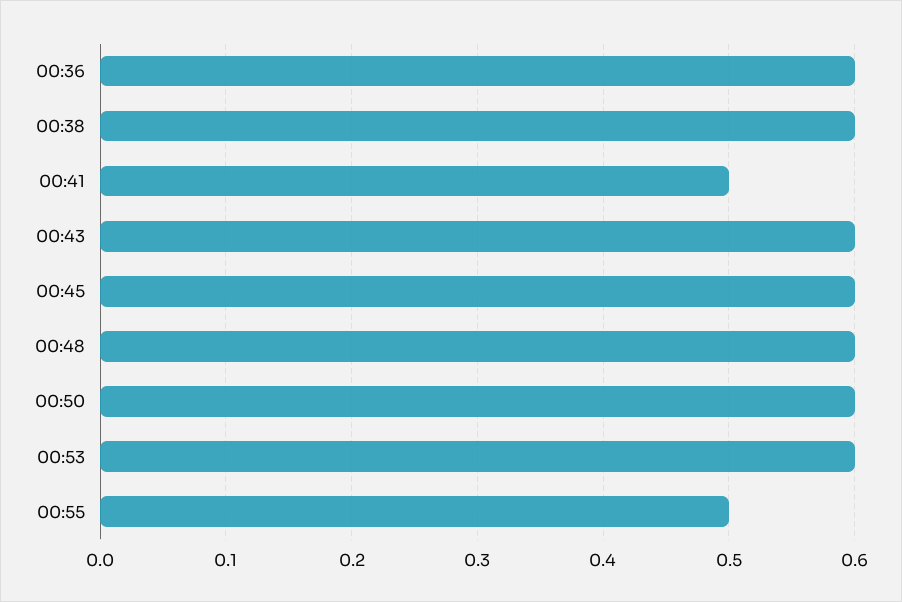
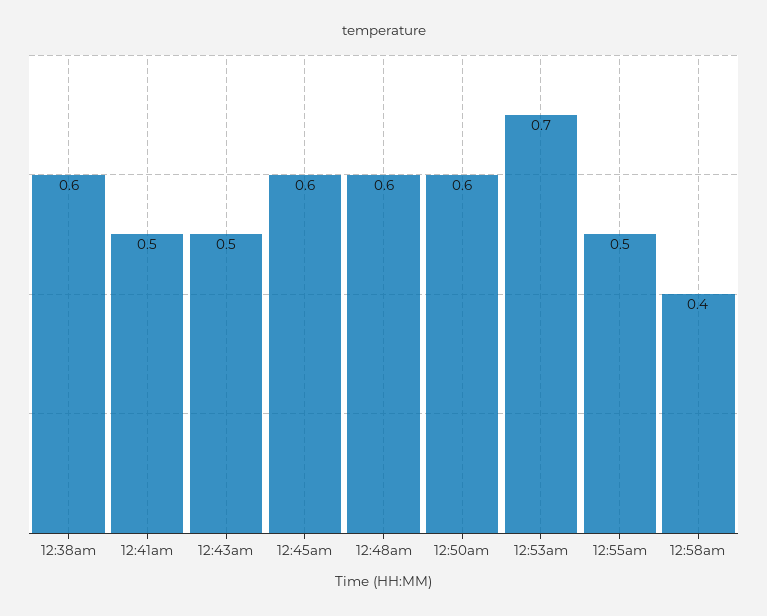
00:36: 0.6 -> none
00:43: 0.6 -> 0.5
00:53: 0.6 -> 0.7
12:58am: none -> 0.4

